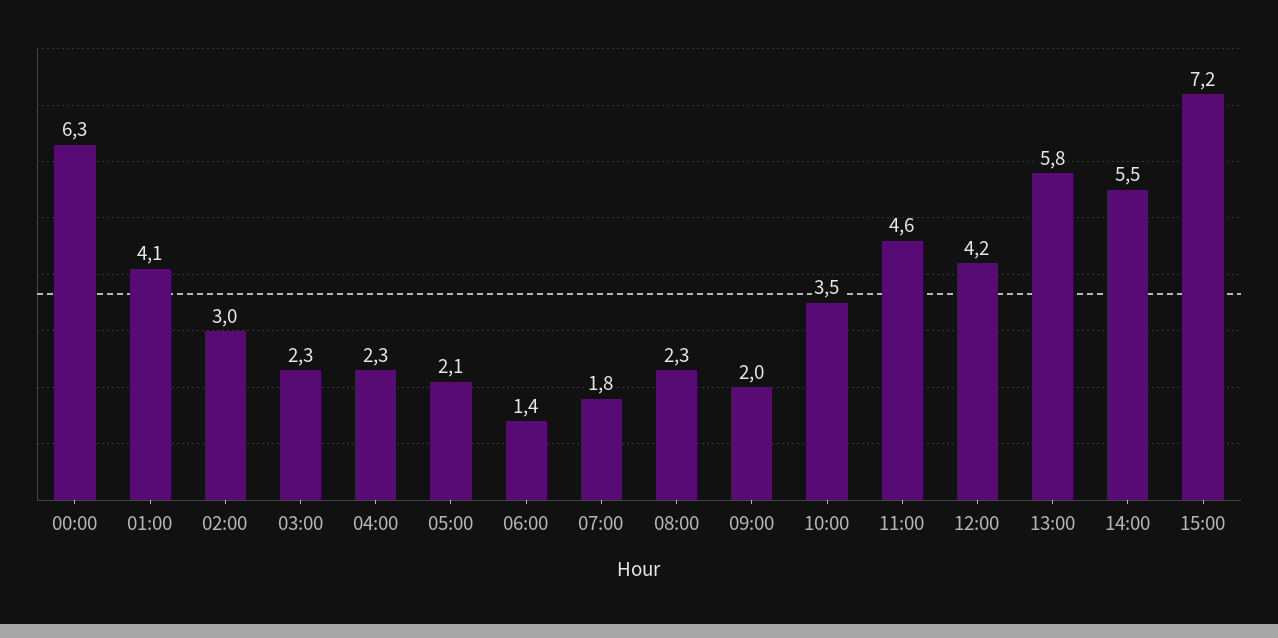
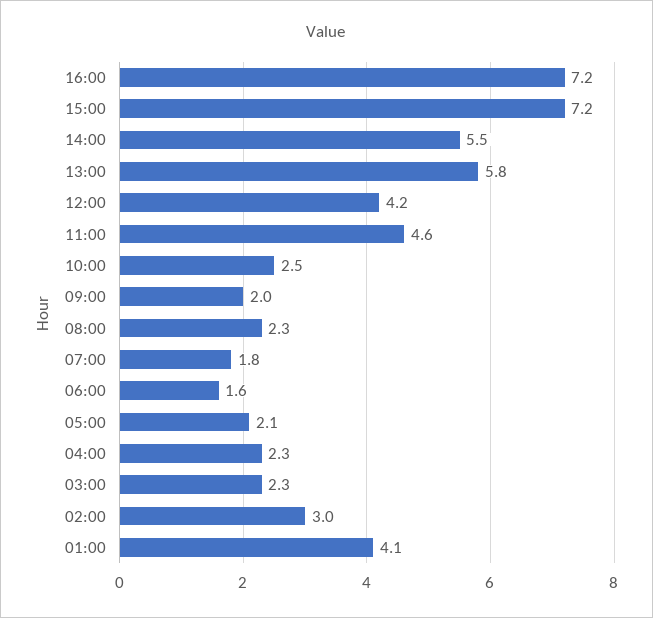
00:00: 6.3 -> none
06:00: 1.4 -> 1.6
10:00: 3.5 -> 2.5
16:00: none -> 7.2

